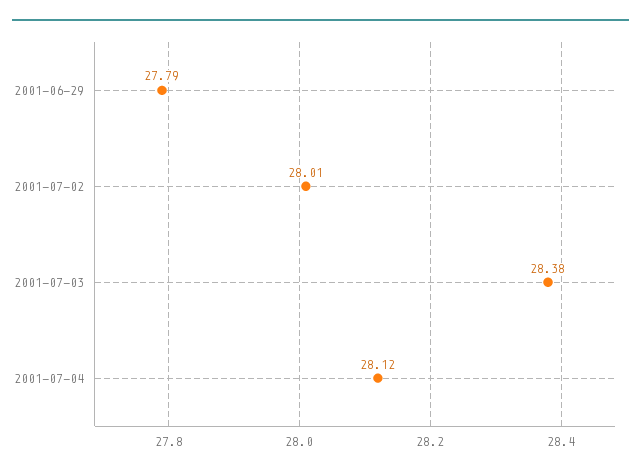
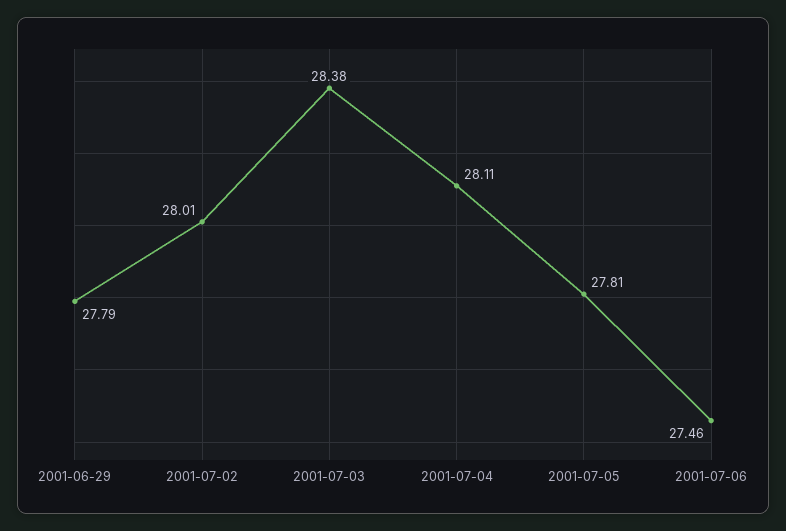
2001-07-04: 28.12 -> 28.11
2001-07-05: none -> 27.81
2001-07-06: none -> 27.46

